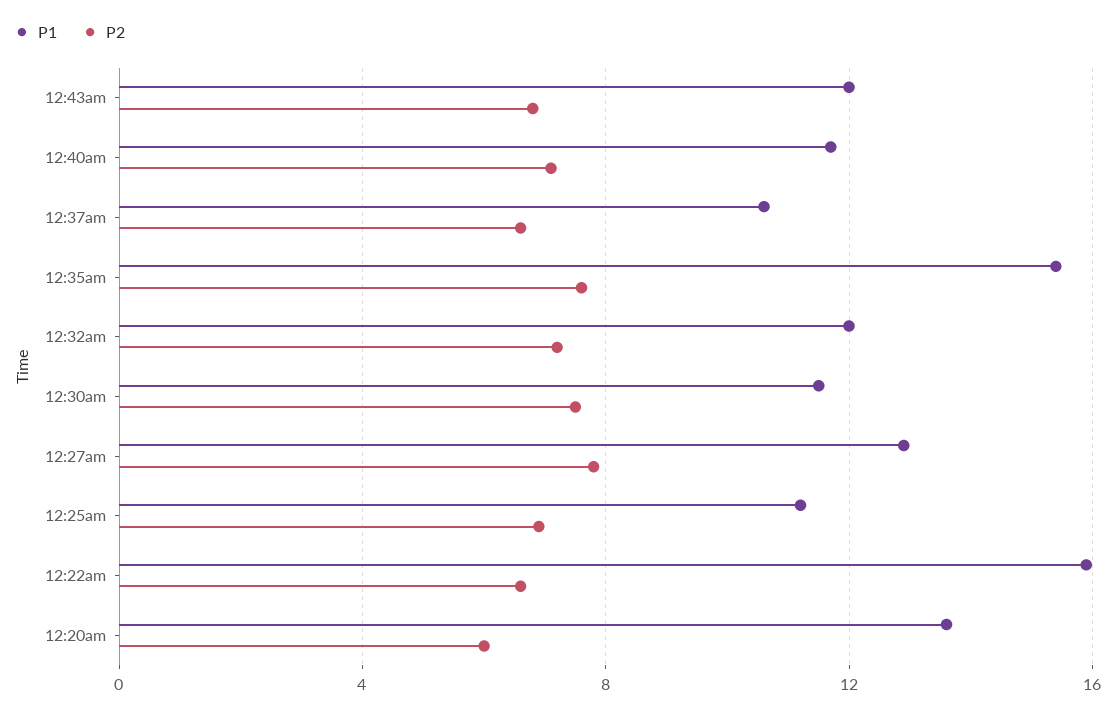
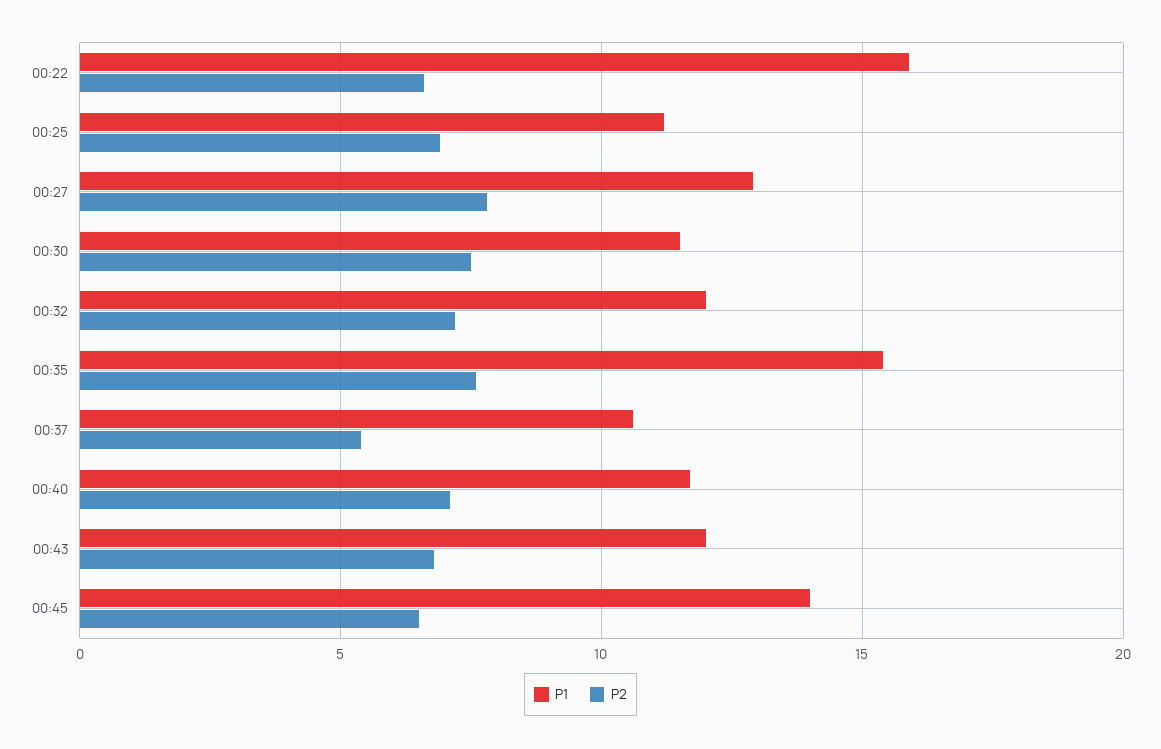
P2, 12:37am: 6.5 -> 5.5
P1, 12:20am: 13.5 -> none
P2, 12:20am: 6 -> none
P1, 00:45: none -> 14
P2, 00:45: none -> 6.5

